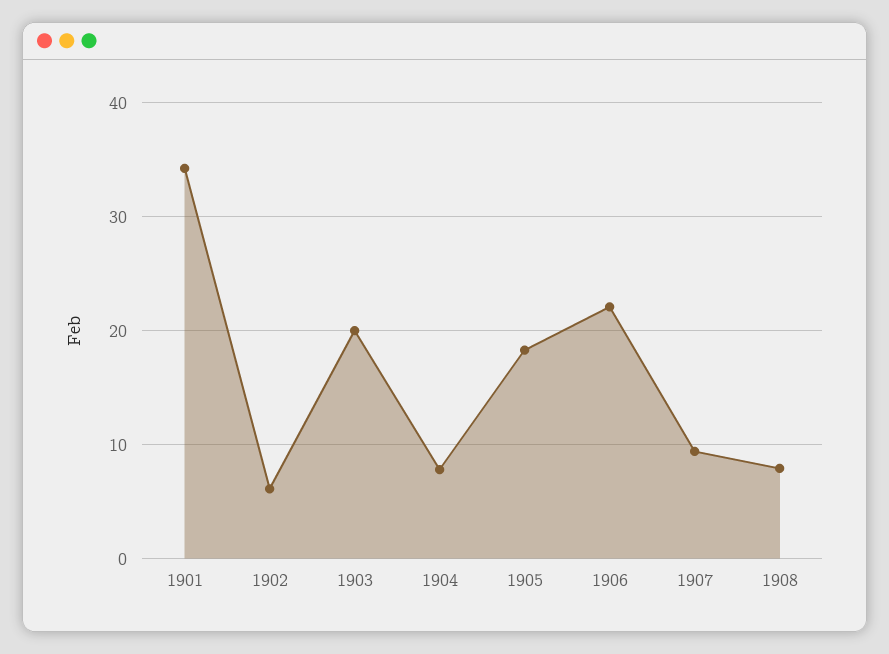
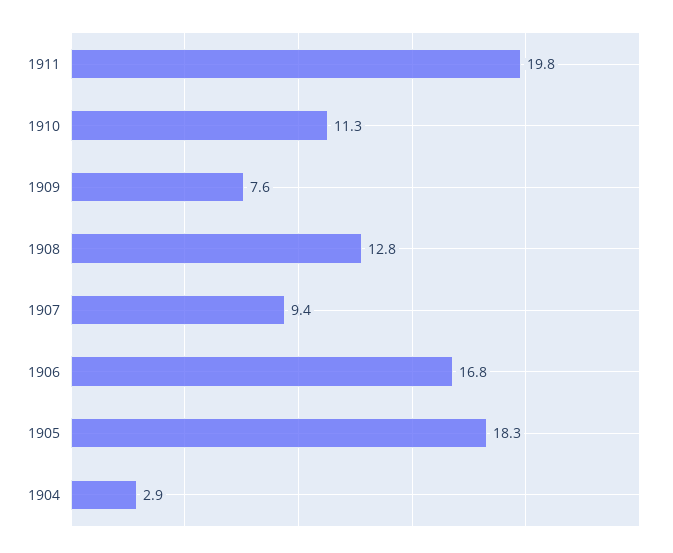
1901: 34 -> none
1902: 6 -> none
1903: 20 -> none
1904: 8 -> 2.9
1906: 22 -> 16.8
1908: 8 -> 12.8
1911: none -> 19.8
1910: none -> 11.3
1909: none -> 7.6

